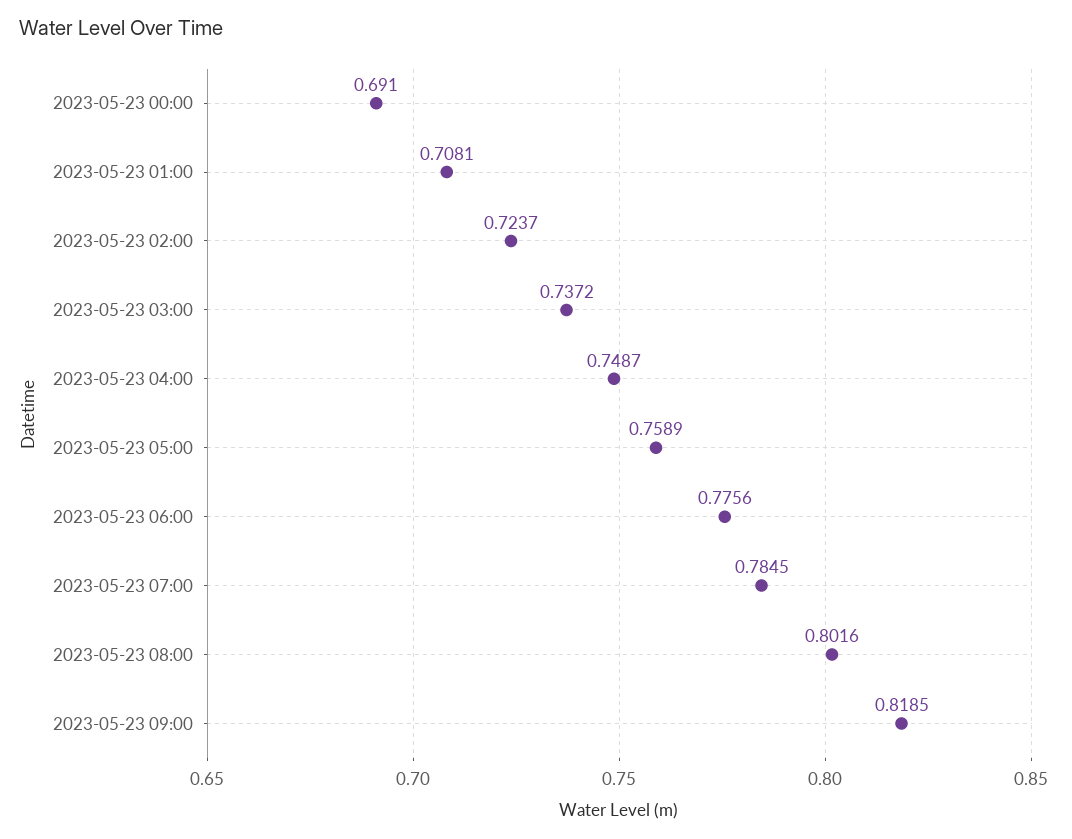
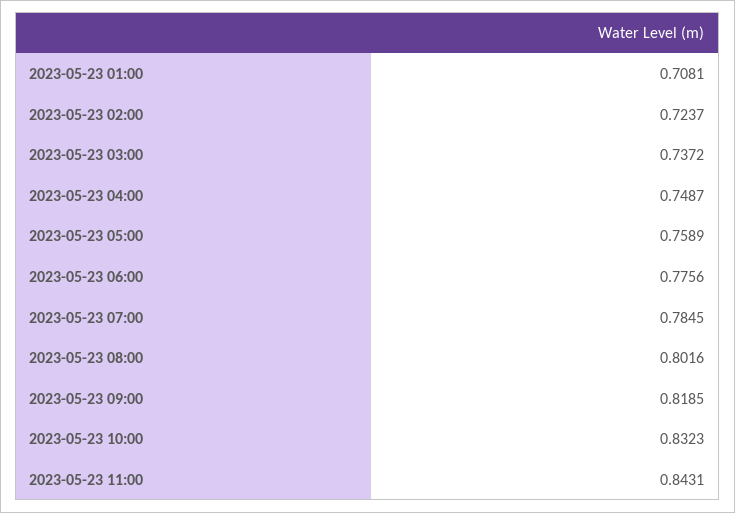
2023-05-23 00:00: 0.691 -> none
2023-05-23 10:00: none -> 0.8323
2023-05-23 11:00: none -> 0.8431

